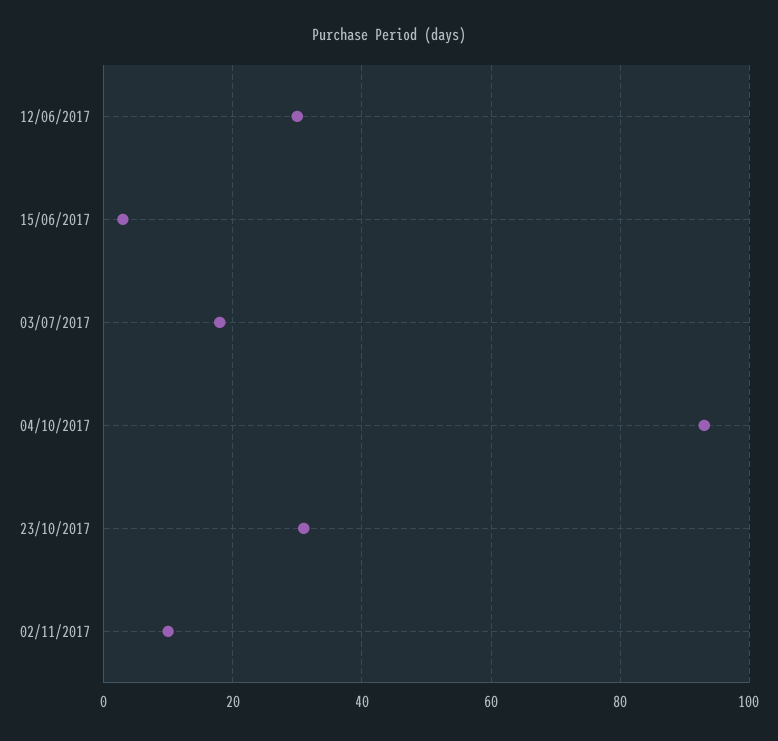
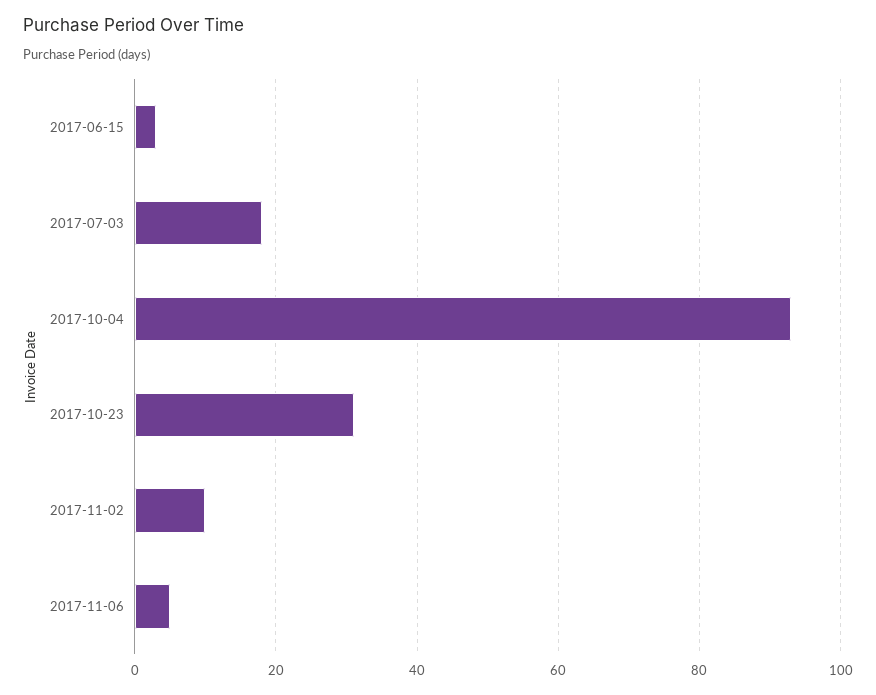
12/06/2017: 30 -> none
2017-11-06: none -> 5

